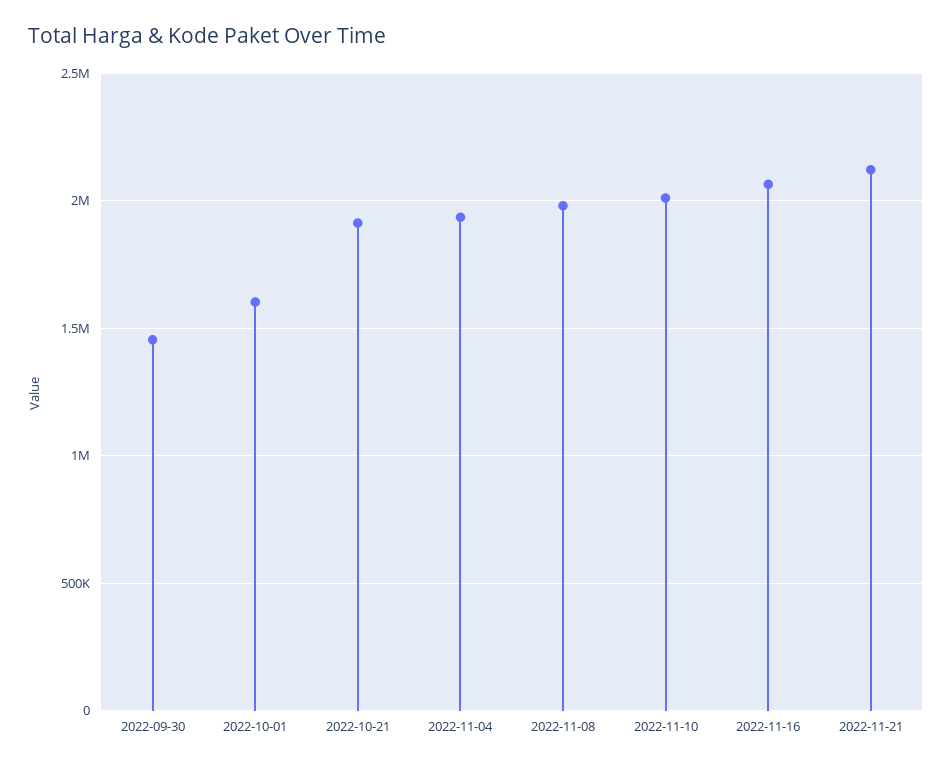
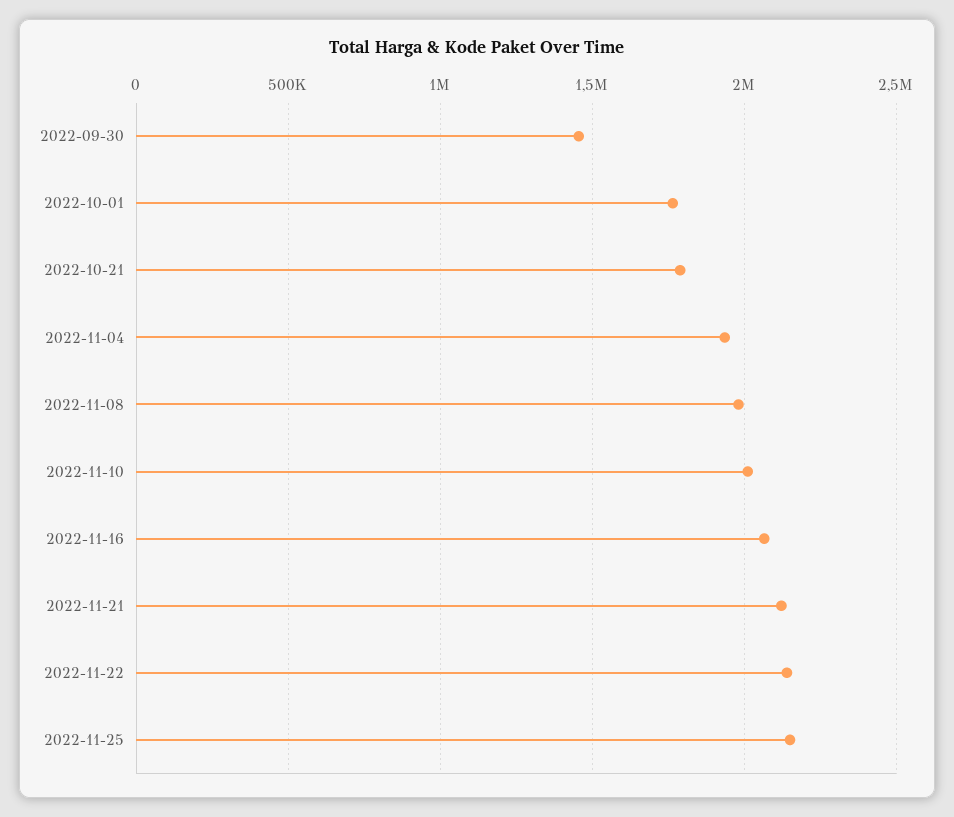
2022-10-01: 1600000 -> 1750000
2022-10-21: 1900000 -> 1800000
2022-11-22: none -> 2150000
2022-11-25: none -> 2150000

